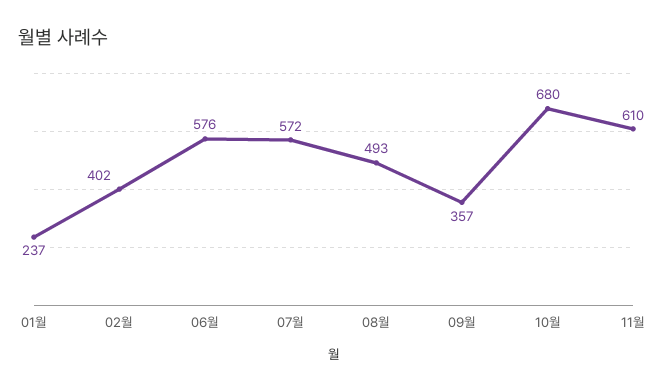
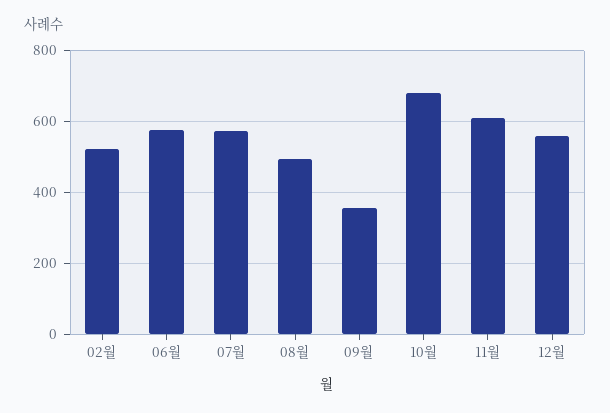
01월: 237 -> none
02월: 402 -> 520
12월: none -> 560

